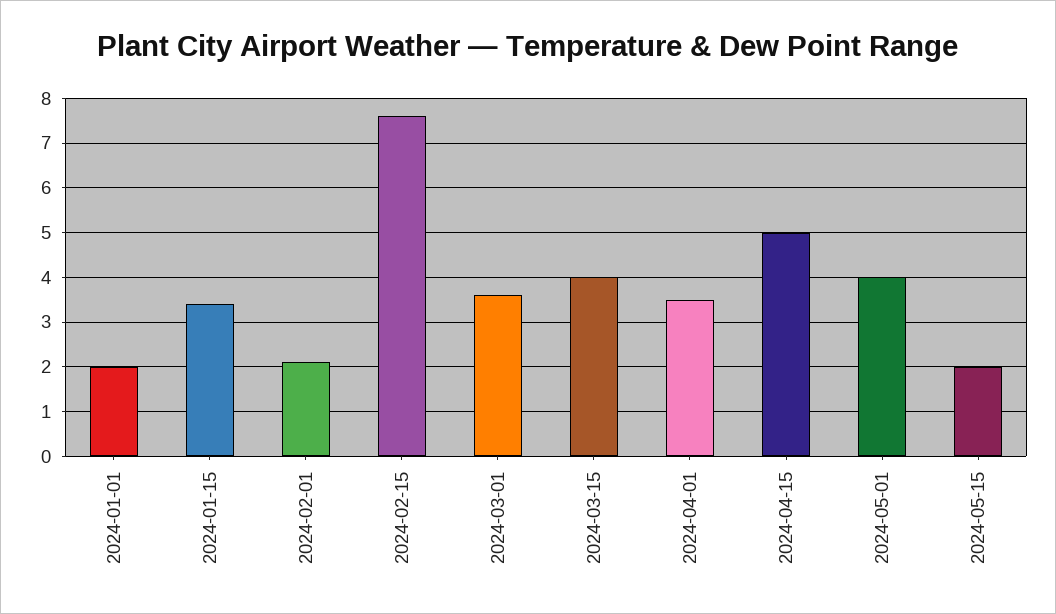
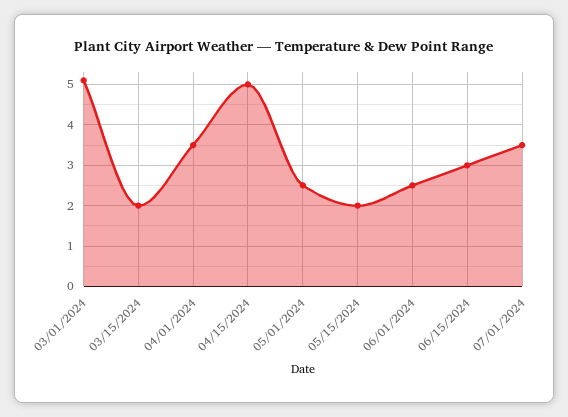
2024-01-01: 2 -> none
2024-01-15: 3.5 -> none
2024-02-01: 2 -> none
2024-02-15: 7.5 -> none
2024-03-01: 3.5 -> 5
2024-03-15: 4 -> 2
2024-05-01: 4 -> 2.5
06/01/2024: none -> 2.5
06/15/2024: none -> 3
07/01/2024: none -> 3.5

